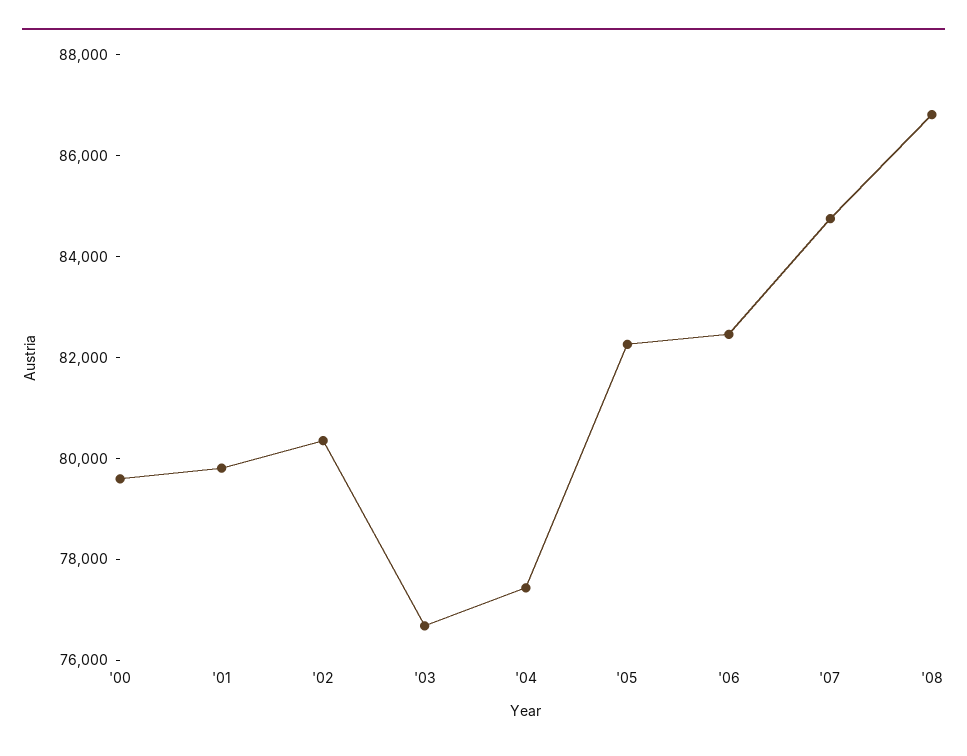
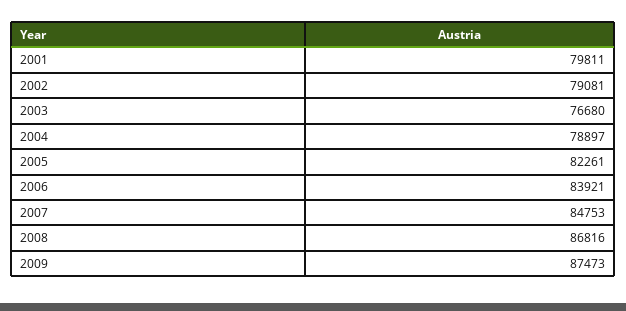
'00: 79500 -> none
'02: 80500 -> 79081
'04: 77500 -> 78897
'06: 82500 -> 83921
2009: none -> 87473

